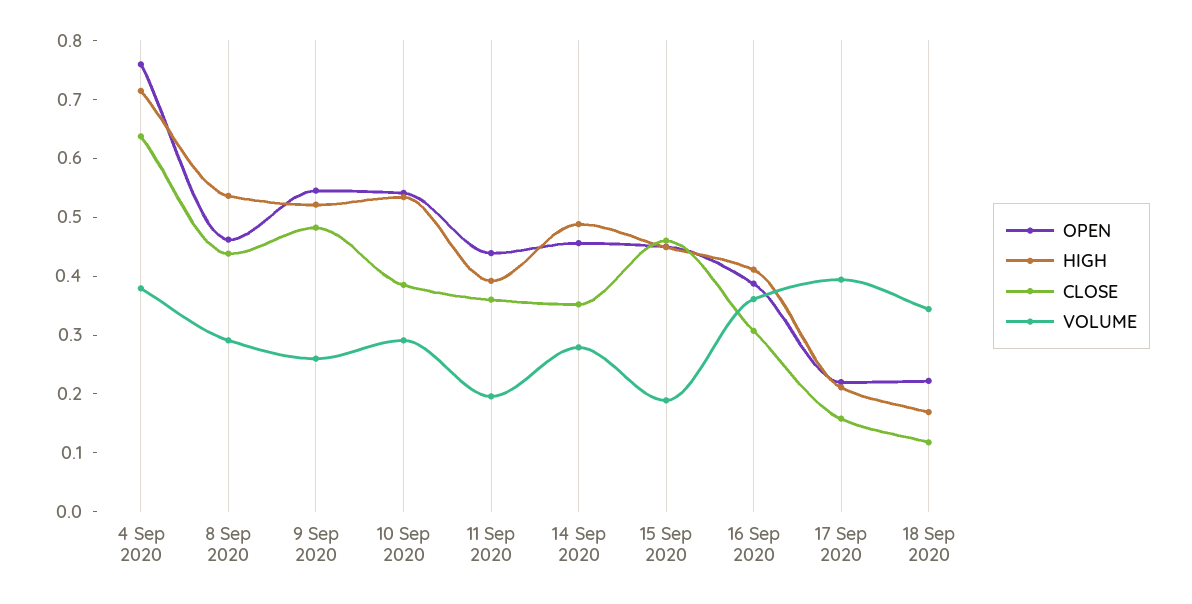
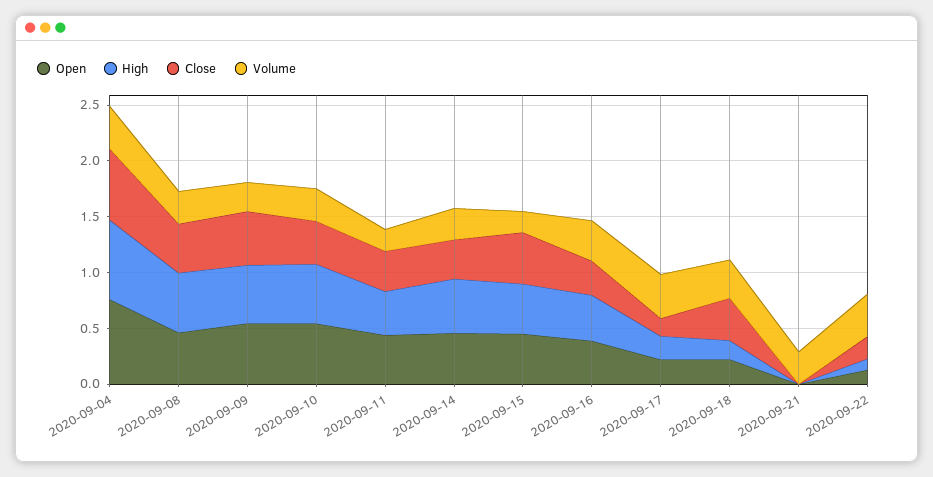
CLOSE, 18 Sep 2020: 0.12 -> 0.4
OPEN, 2020-09-21: none -> 0
HIGH, 2020-09-21: none -> 0
CLOSE, 2020-09-21: none -> 0
VOLUME, 2020-09-21: none -> 0.3
OPEN, 2020-09-22: none -> 0.1
HIGH, 2020-09-22: none -> 0.1
CLOSE, 2020-09-22: none -> 0.2
VOLUME, 2020-09-22: none -> 0.4

